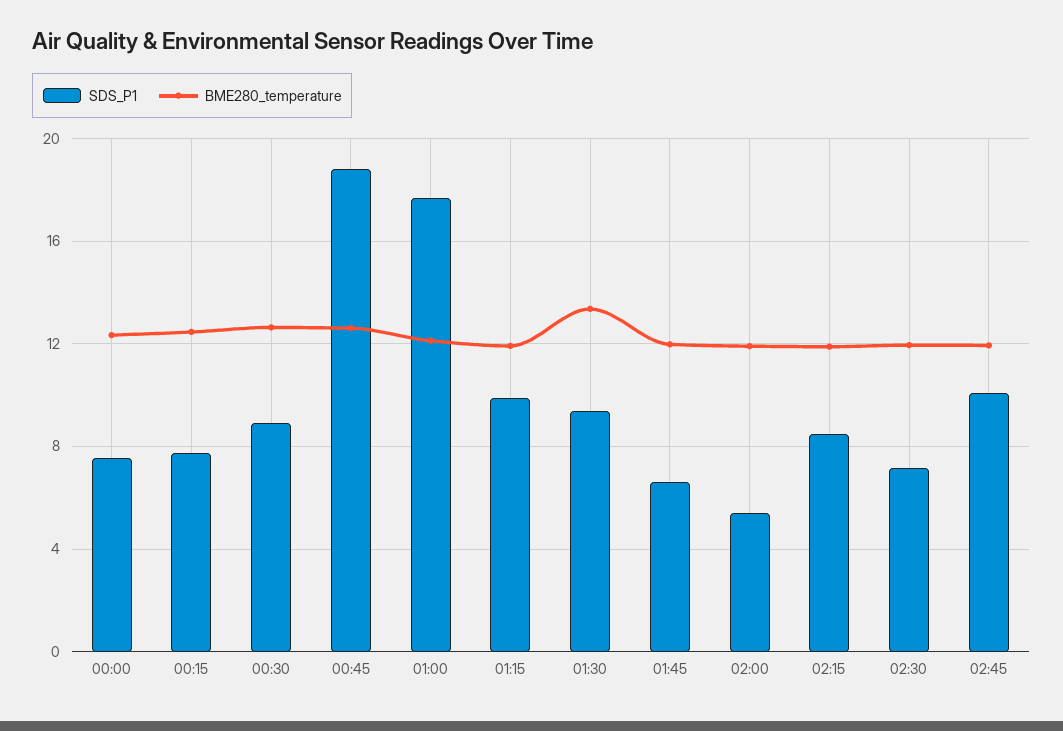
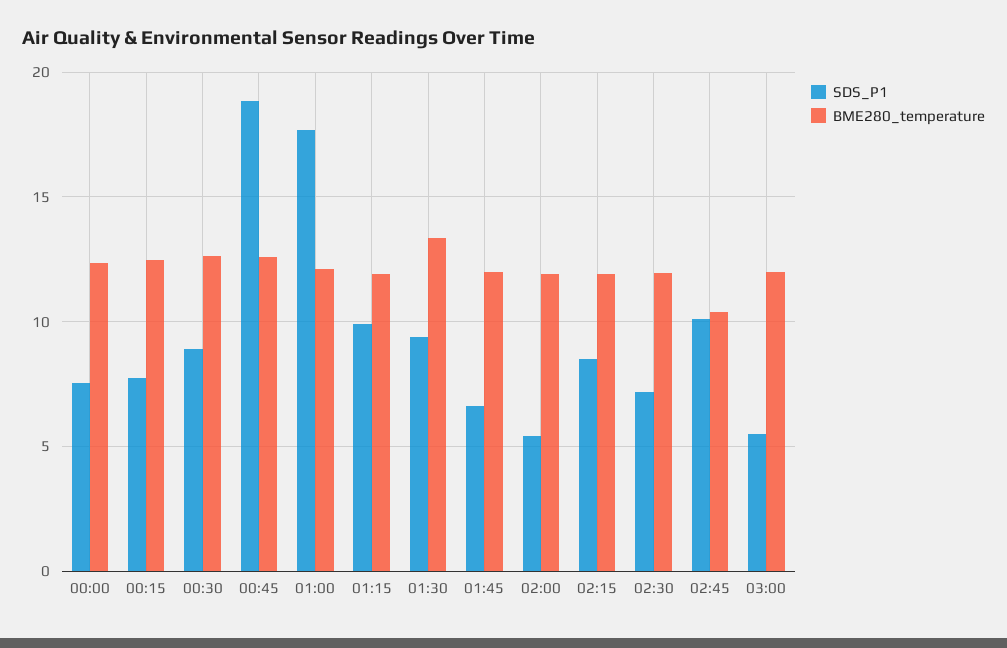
BME280_temperature, 02:45: 12 -> 10.5
SDS_P1, 03:00: none -> 5.5
BME280_temperature, 03:00: none -> 12

